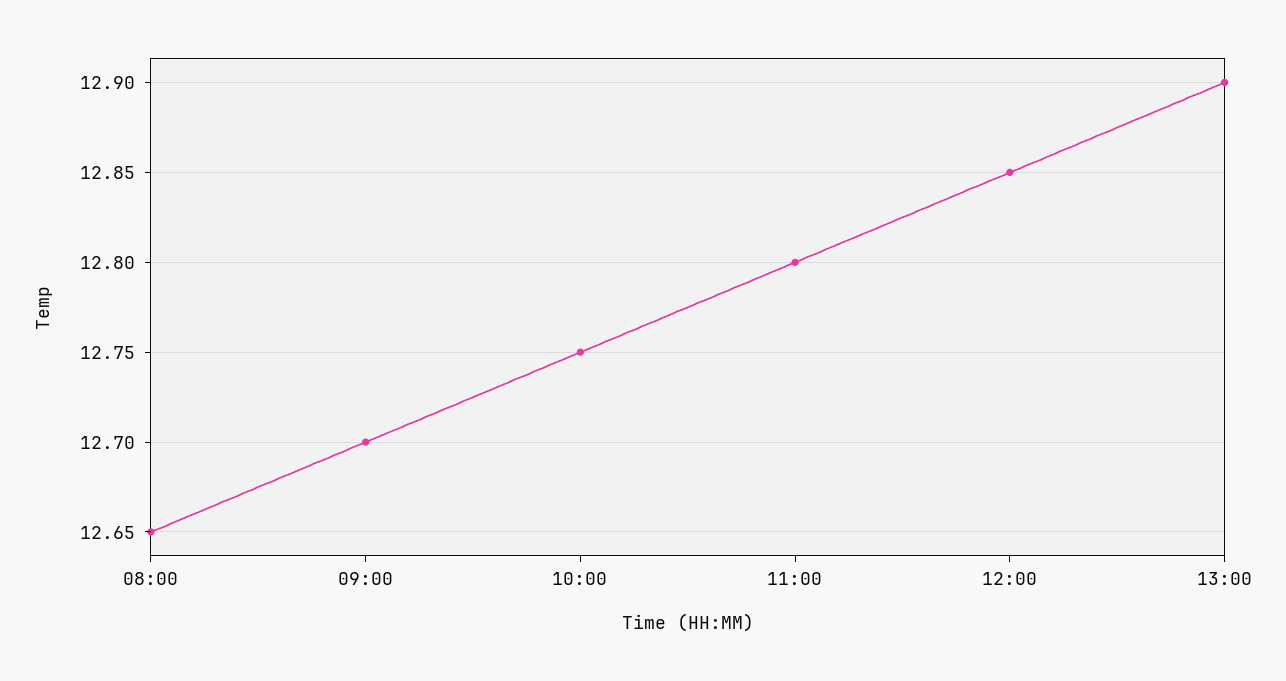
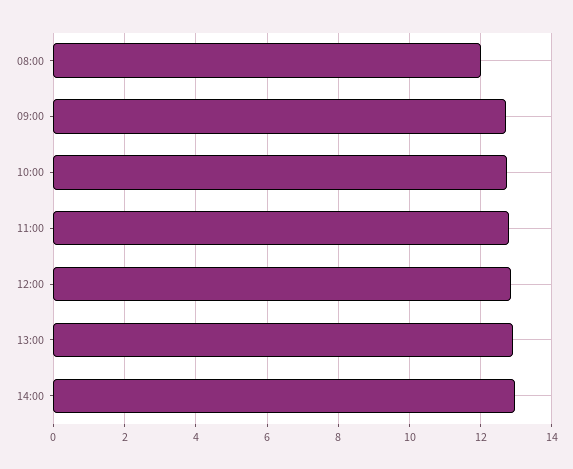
08:00: 12.65 -> 12
14:00: none -> 13

